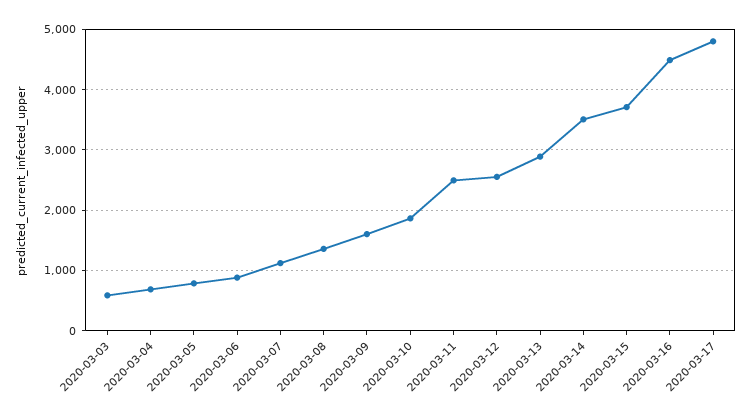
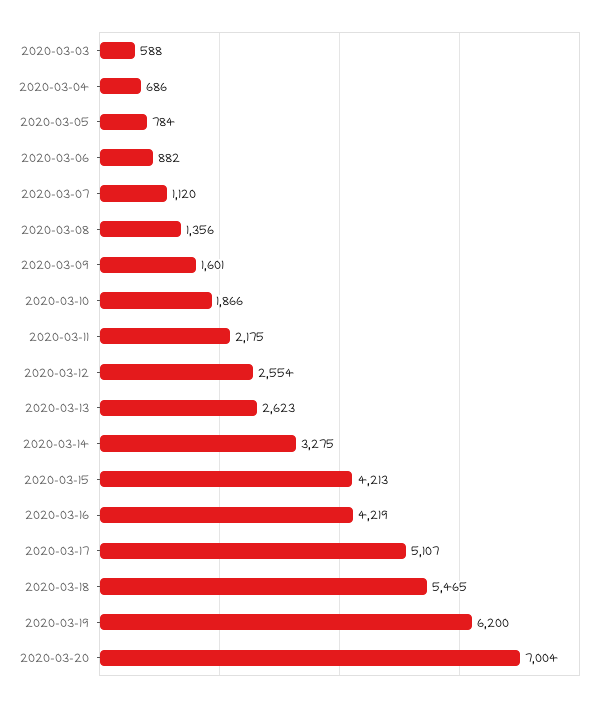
2020-03-11: 2500 -> 2175
2020-03-13: 2900 -> 2623
2020-03-14: 3500 -> 3275
2020-03-15: 3700 -> 4213
2020-03-16: 4500 -> 4219
2020-03-17: 4800 -> 5107
2020-03-18: none -> 5465
2020-03-19: none -> 6200
2020-03-20: none -> 7004

